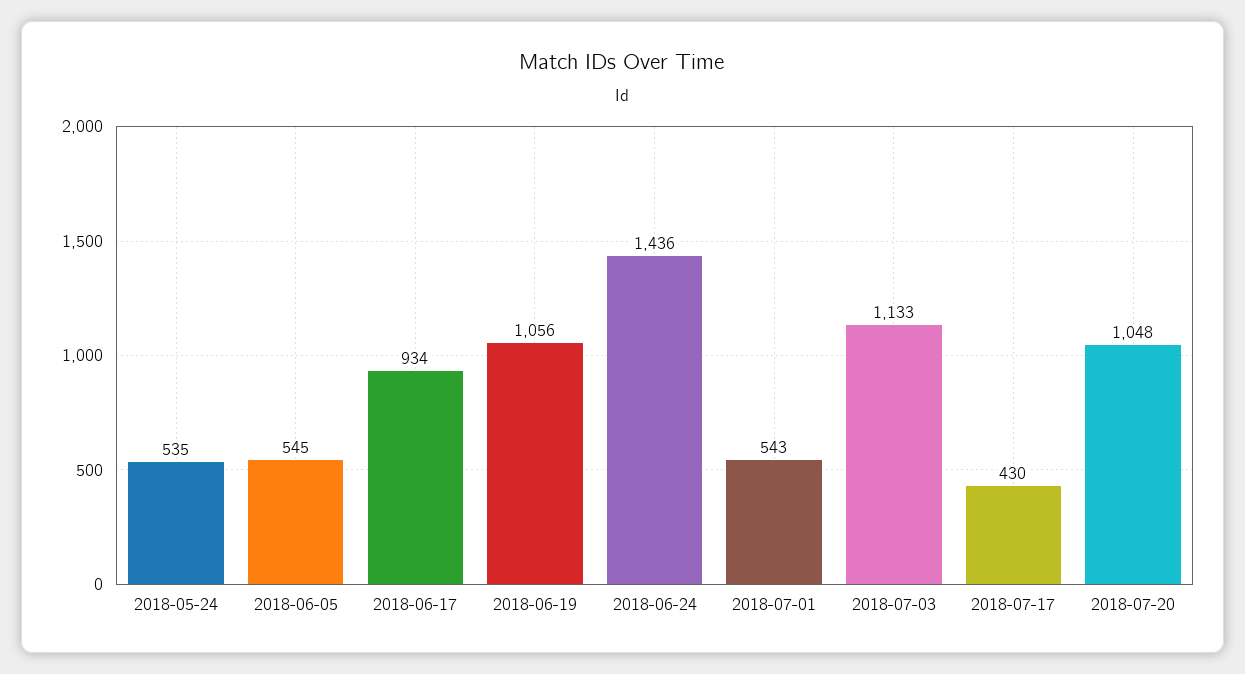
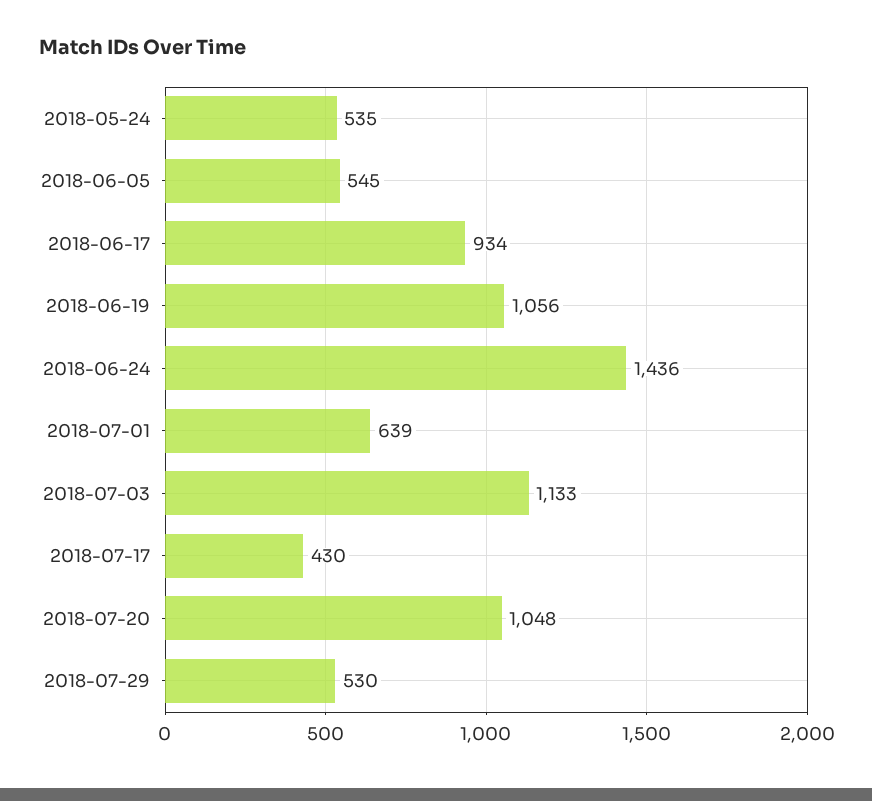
2018-07-01: 543 -> 639
2018-07-29: none -> 530

